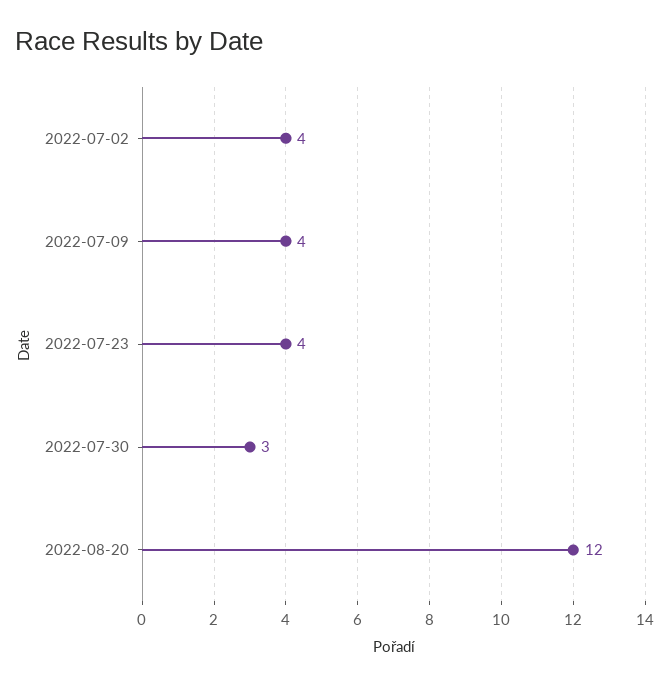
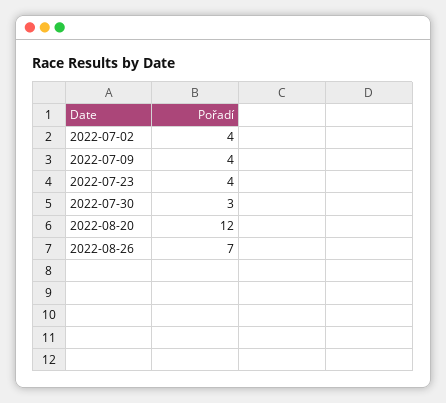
2022-08-26: none -> 7

